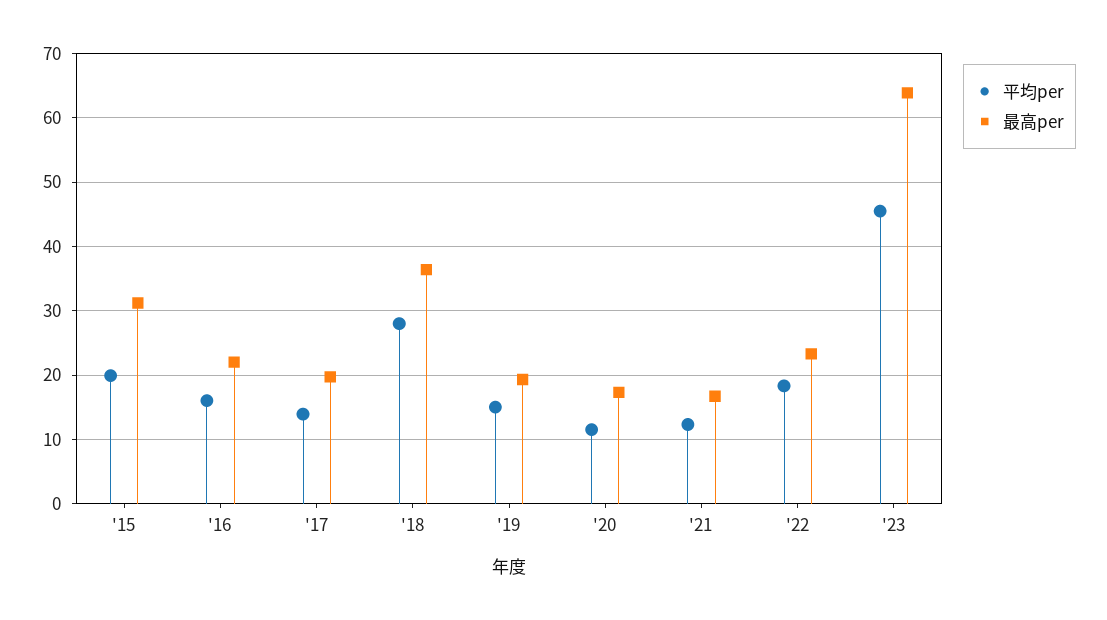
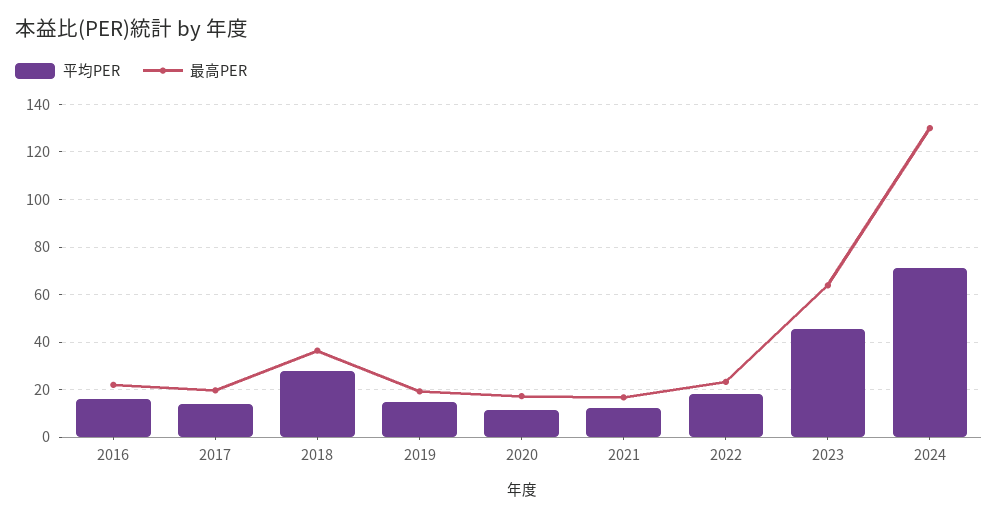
平均per, '15: 20 -> none
最高per, '15: 31 -> none
平均per, 2024: none -> 70
最高per, 2024: none -> 130

